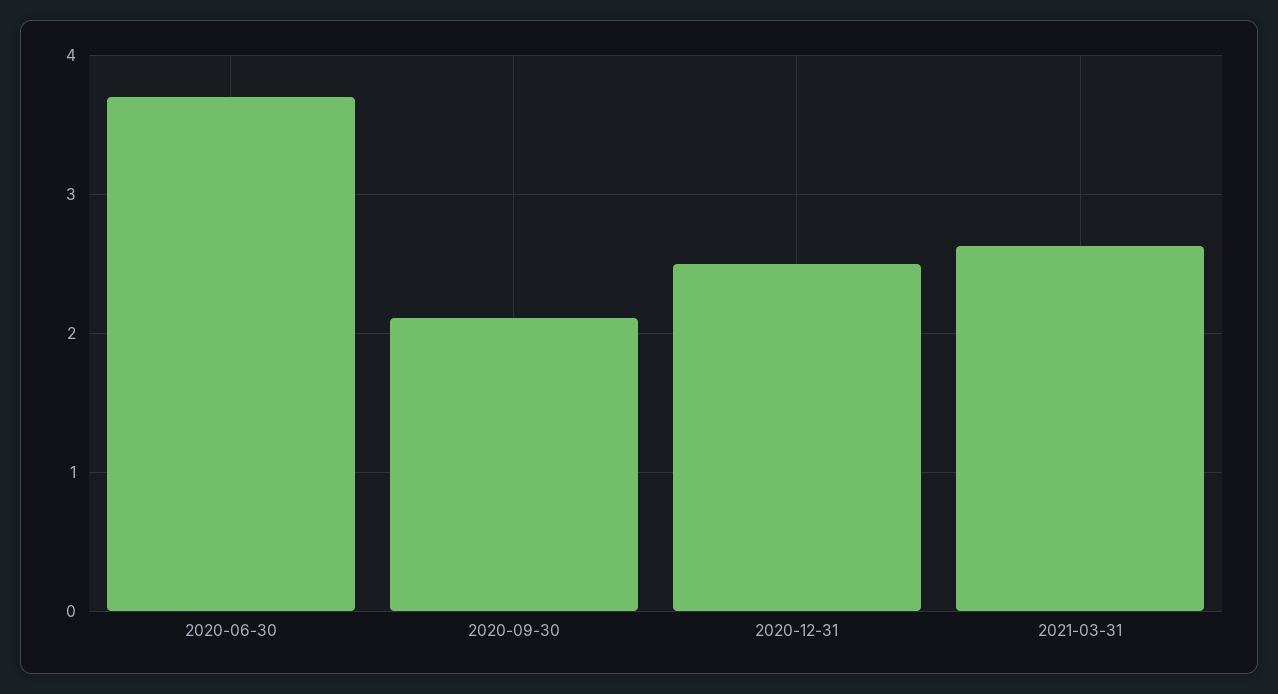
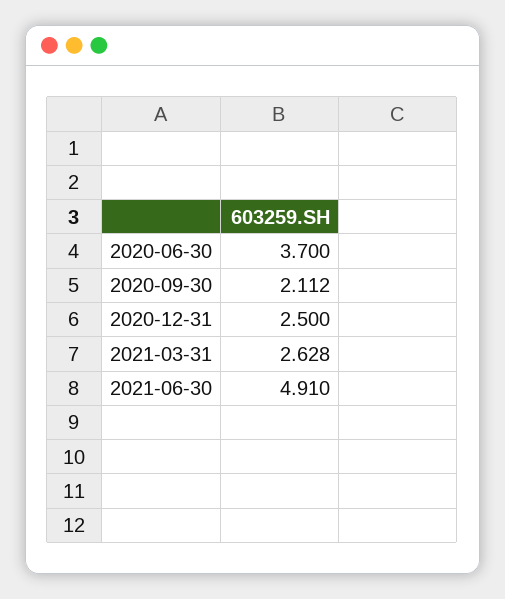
2021-06-30: none -> 4.91

